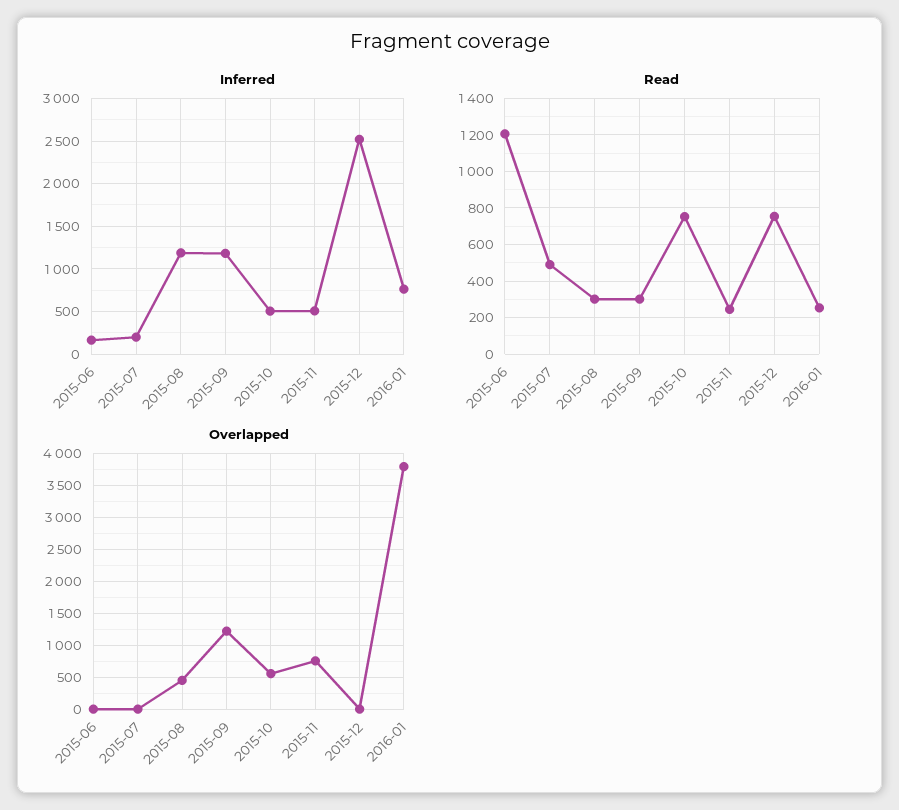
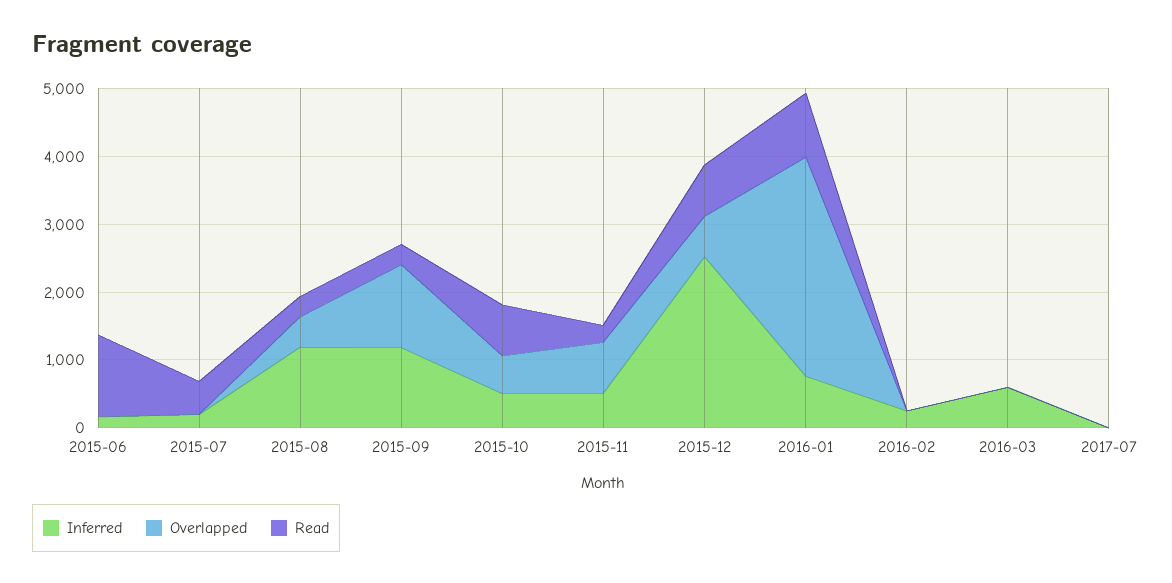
Read, 2016-01: 250 -> 1000
Overlapped, 2015-12: 0 -> 600
Overlapped, 2016-01: 3800 -> 3200
Inferred, 2016-02: none -> 200
Overlapped, 2016-02: none -> 0
Read, 2016-02: none -> 0
Inferred, 2016-03: none -> 600
Overlapped, 2016-03: none -> 0
Read, 2016-03: none -> 0
Inferred, 2017-07: none -> 0
Overlapped, 2017-07: none -> 0
Read, 2017-07: none -> 0

